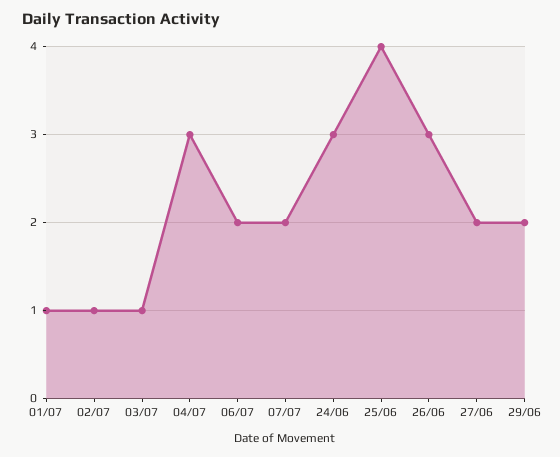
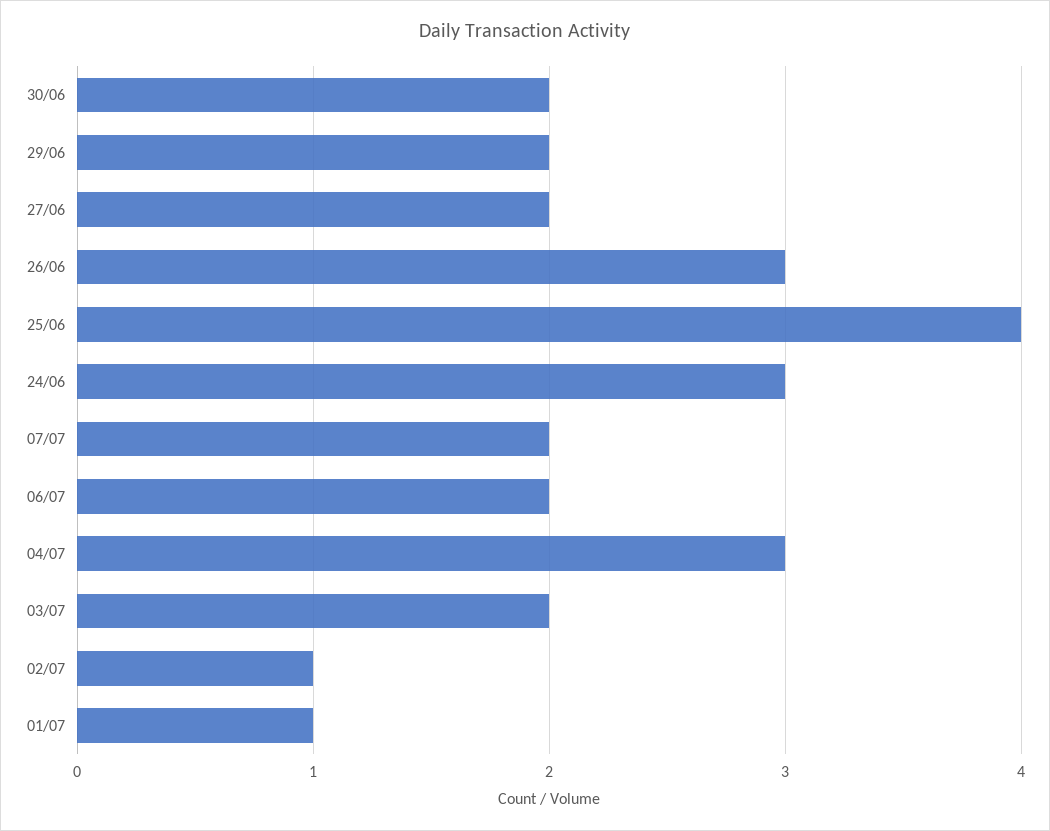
03/07: 1 -> 2
30/06: none -> 2

